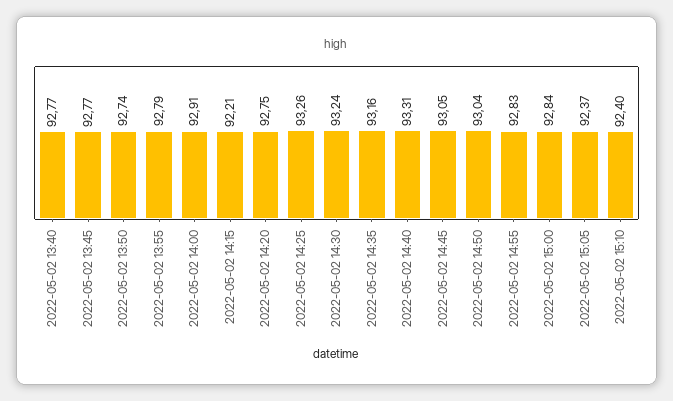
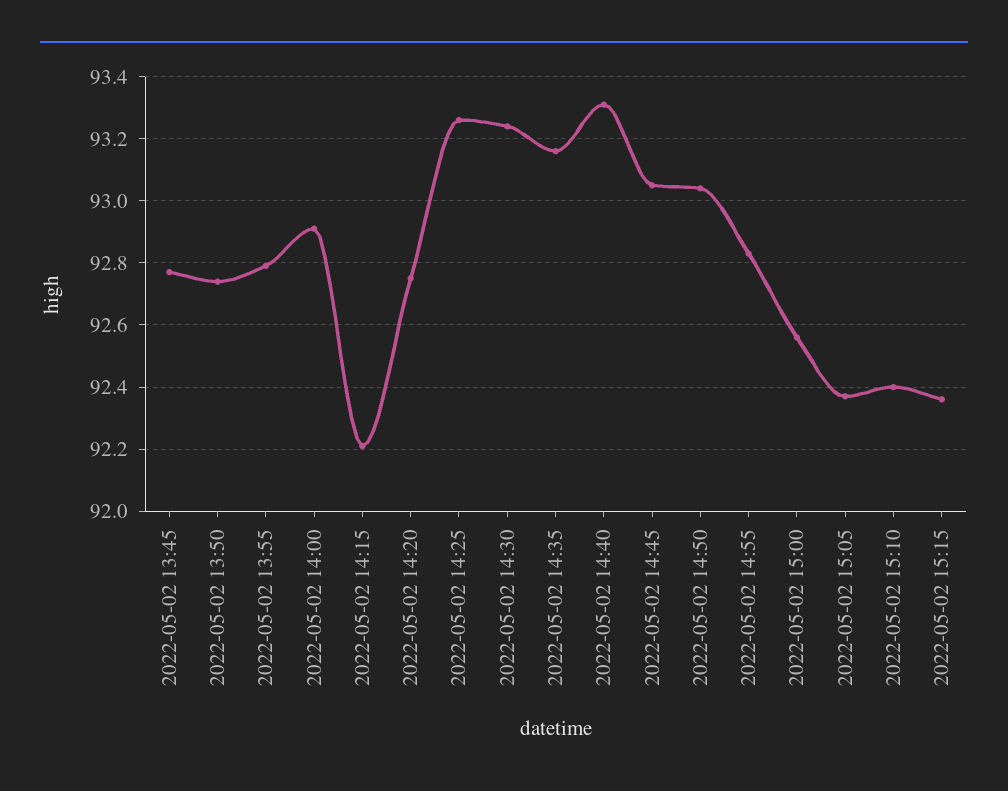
2022-05-02 13:40: 92.77 -> none
2022-05-02 15:00: 92.84 -> 92.55
2022-05-02 15:15: none -> 92.35

